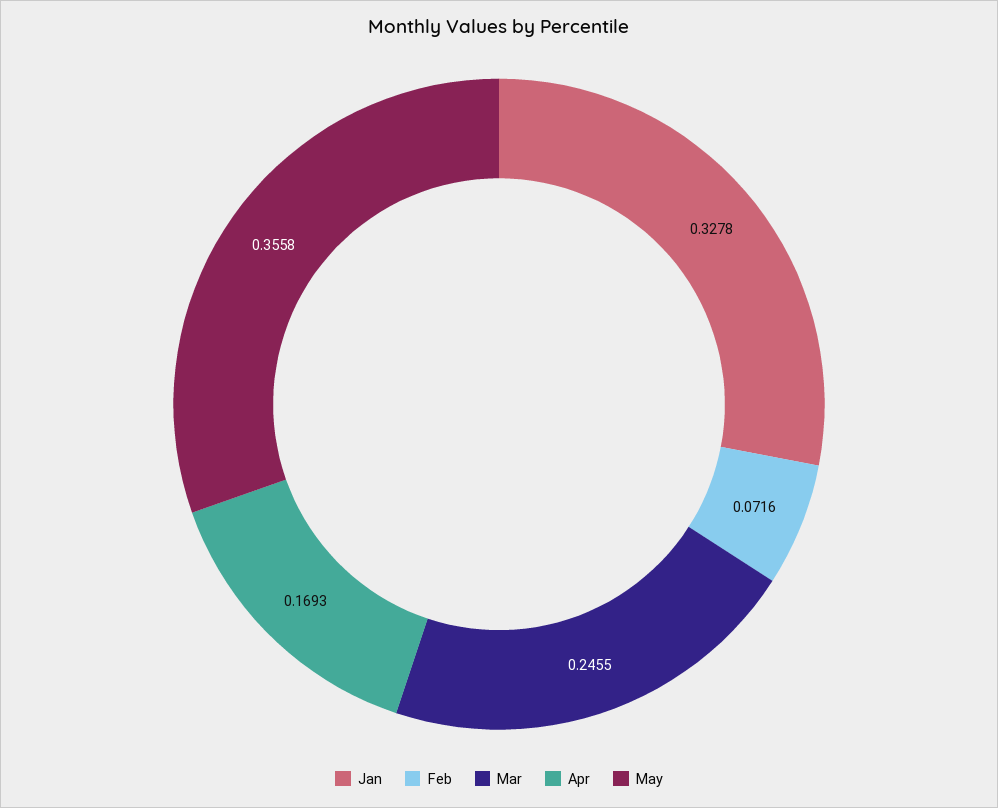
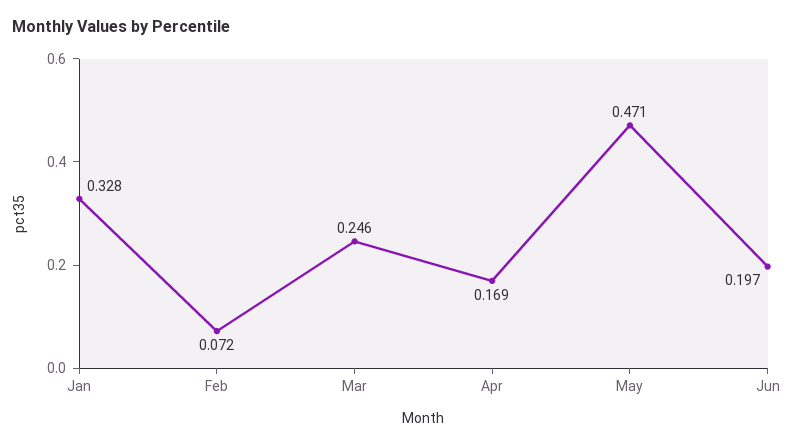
May: 0.3558 -> 0.471
Jun: none -> 0.197

